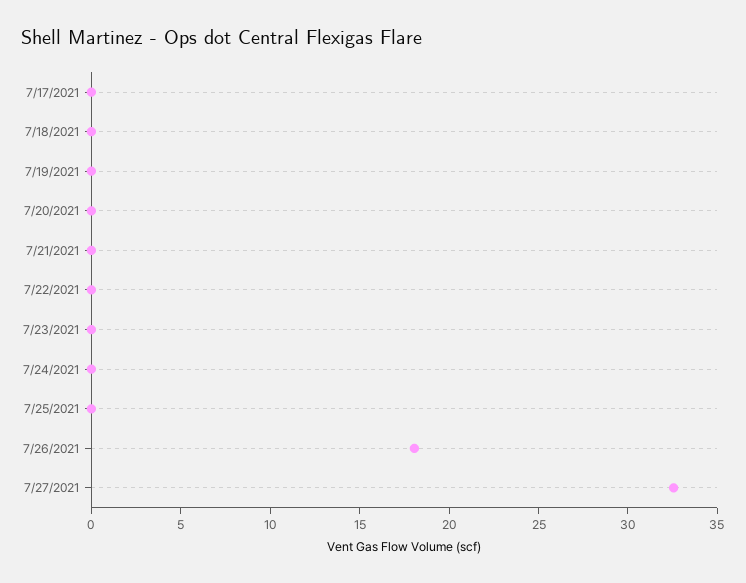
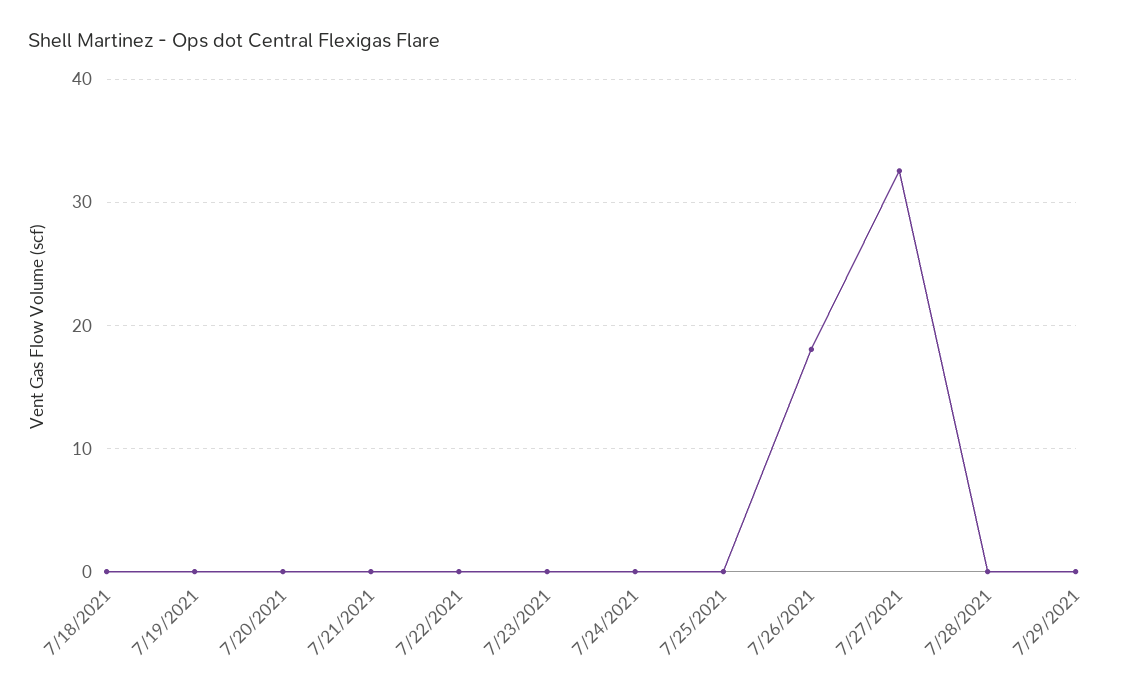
7/17/2021: 0 -> none
7/28/2021: none -> 0
7/29/2021: none -> 0

